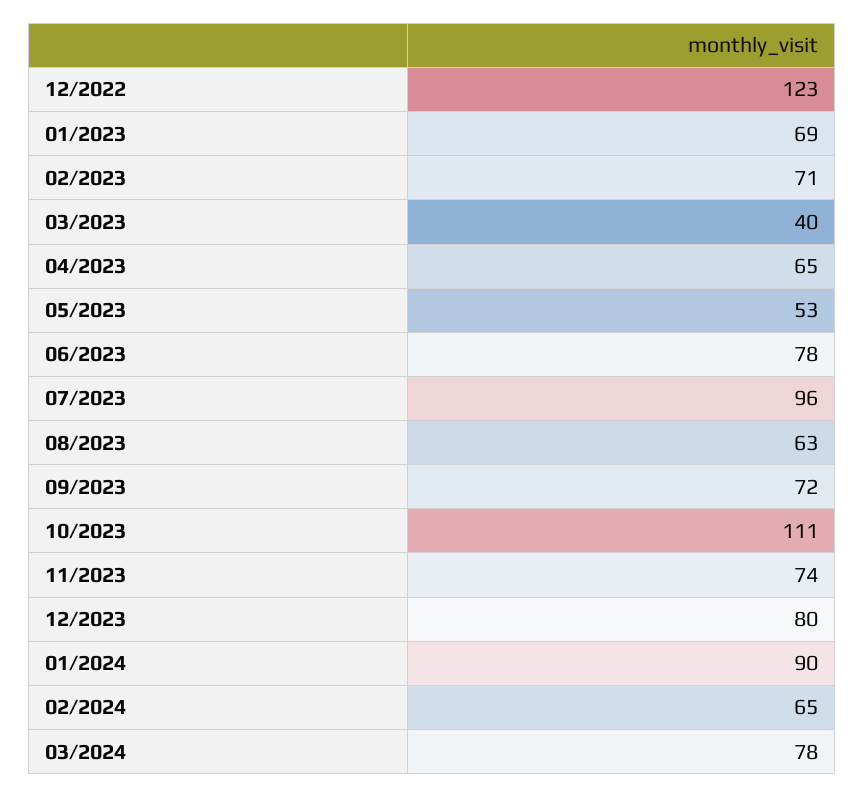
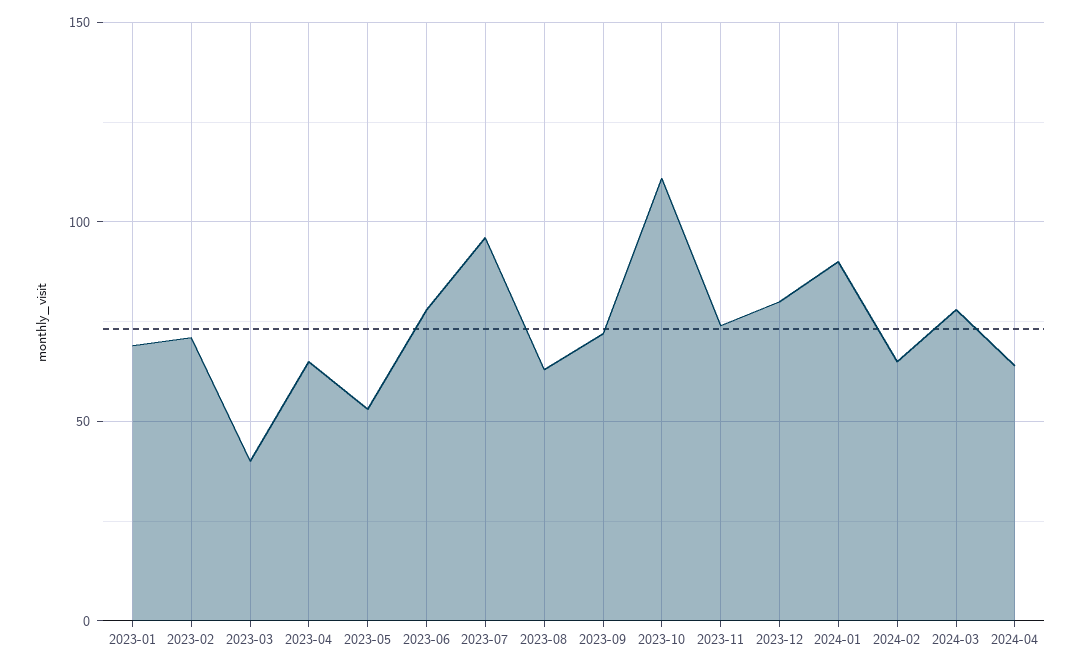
12/2022: 123 -> none
2024-04: none -> 65

